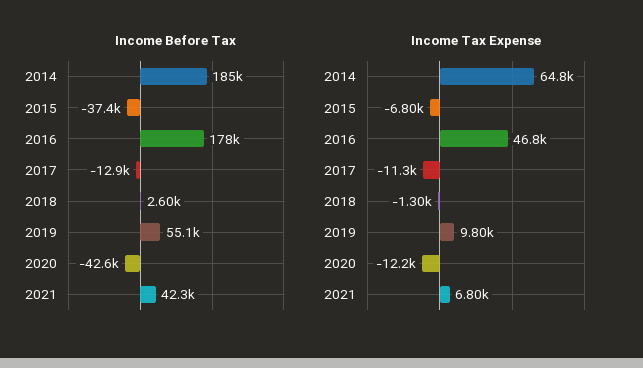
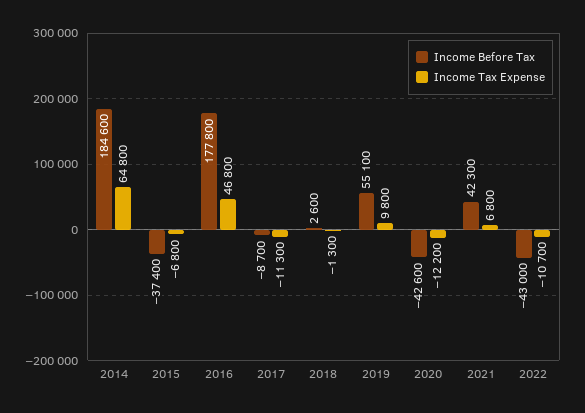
Income Before Tax, 2017: -12900 -> -8700
Income Before Tax, 2022: none -> -43000
Income Tax Expense, 2022: none -> -10700

